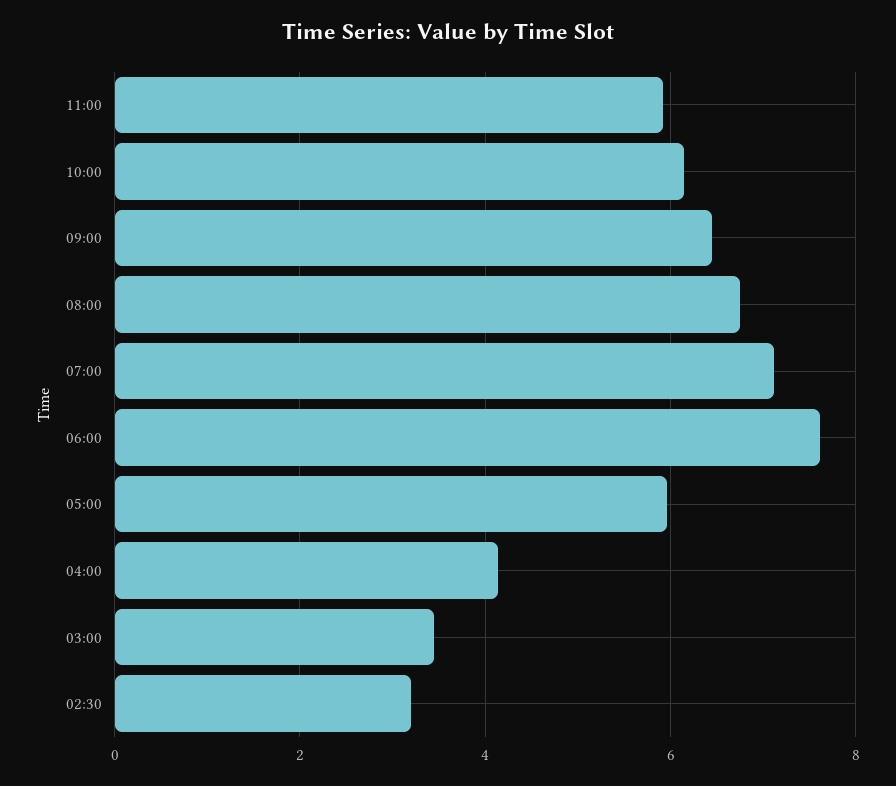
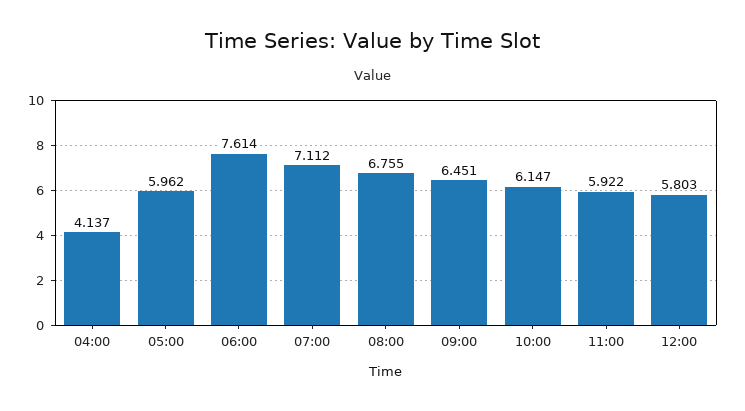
03:00: 3.4 -> none
02:30: 3.2 -> none
12:00: none -> 5.803

